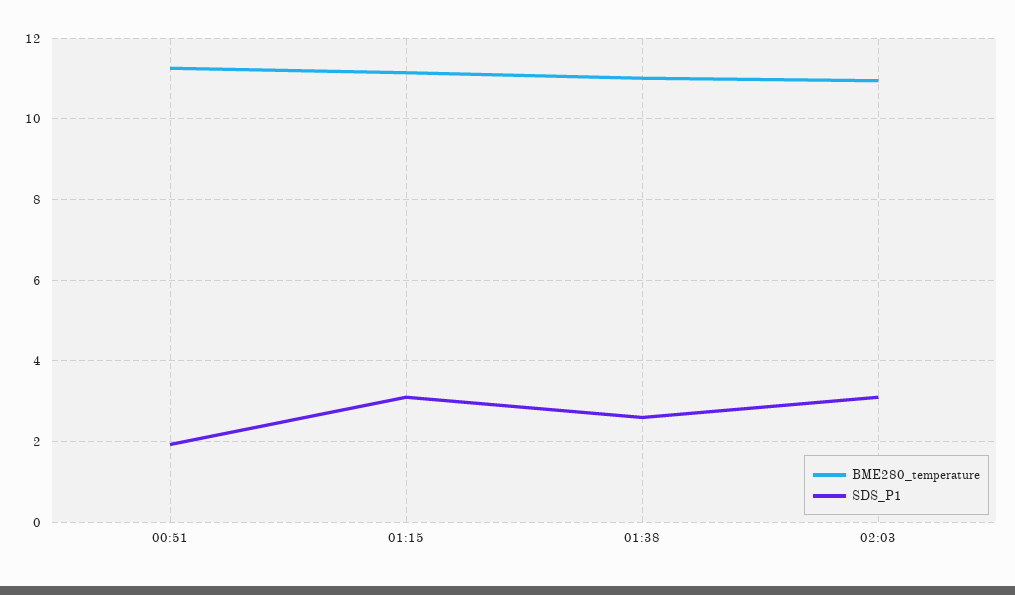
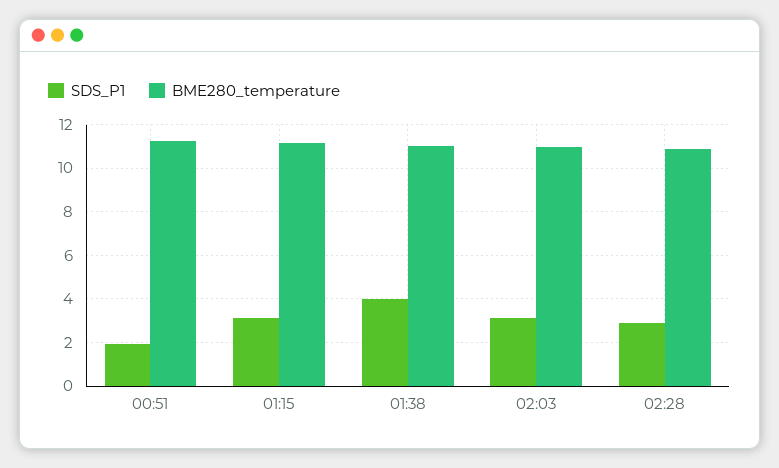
SDS_P1, 01:38: 2.6 -> 4
SDS_P1, 02:28: none -> 3
BME280_temperature, 02:28: none -> 11

